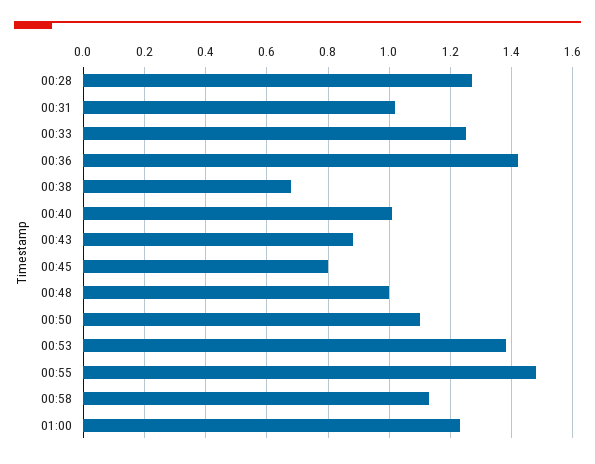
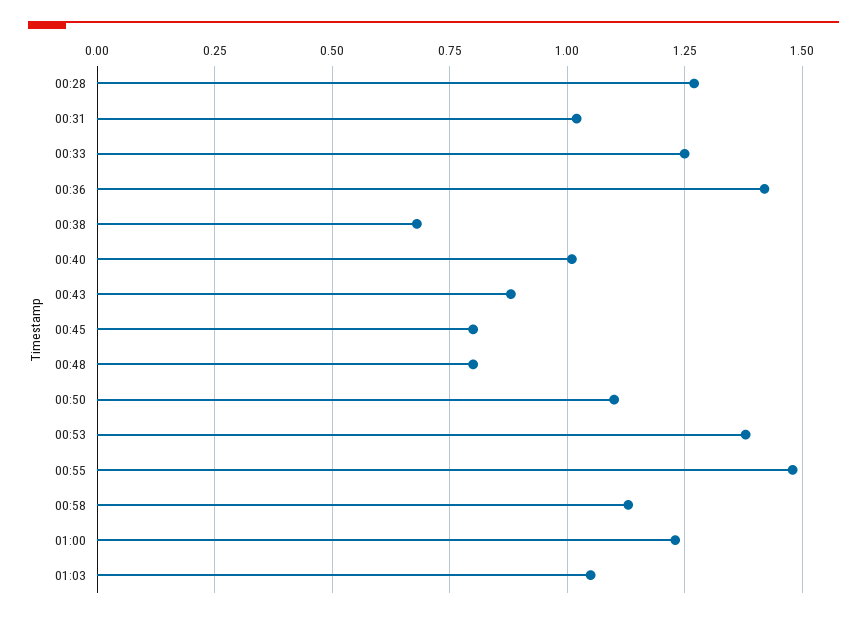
00:48: 1 -> 0.8
01:03: none -> 1.05

